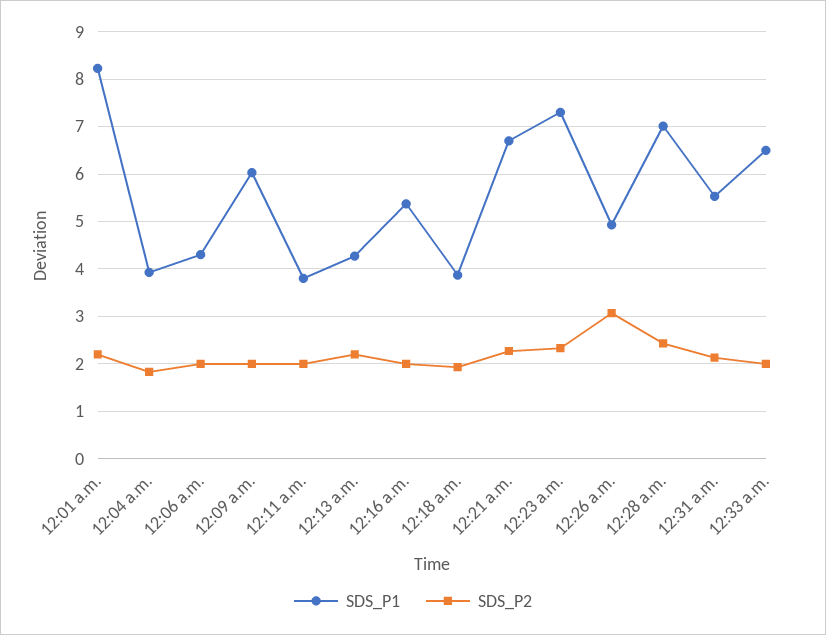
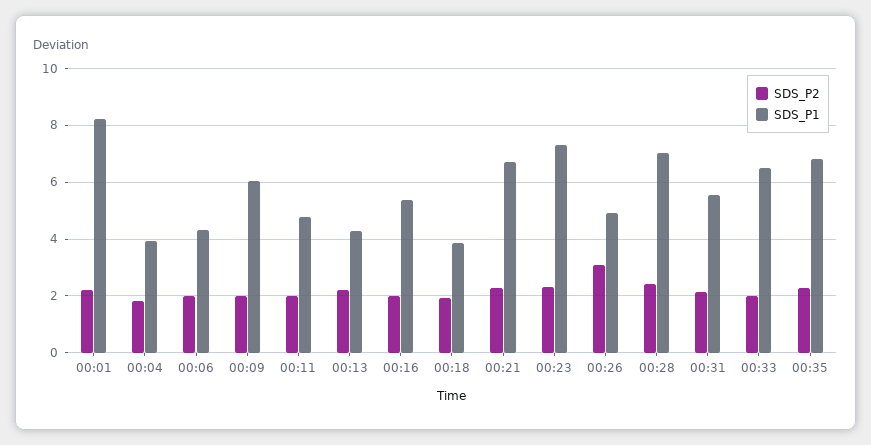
SDS_P1, 12:11 a.m.: 3.8 -> 4.75
SDS_P2, 00:35: none -> 2.25
SDS_P1, 00:35: none -> 6.75

